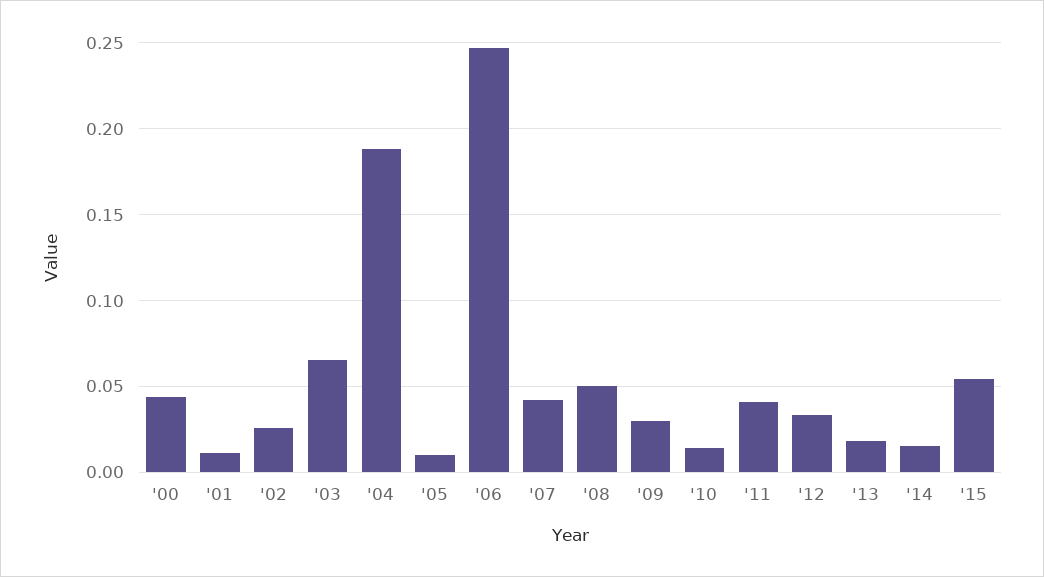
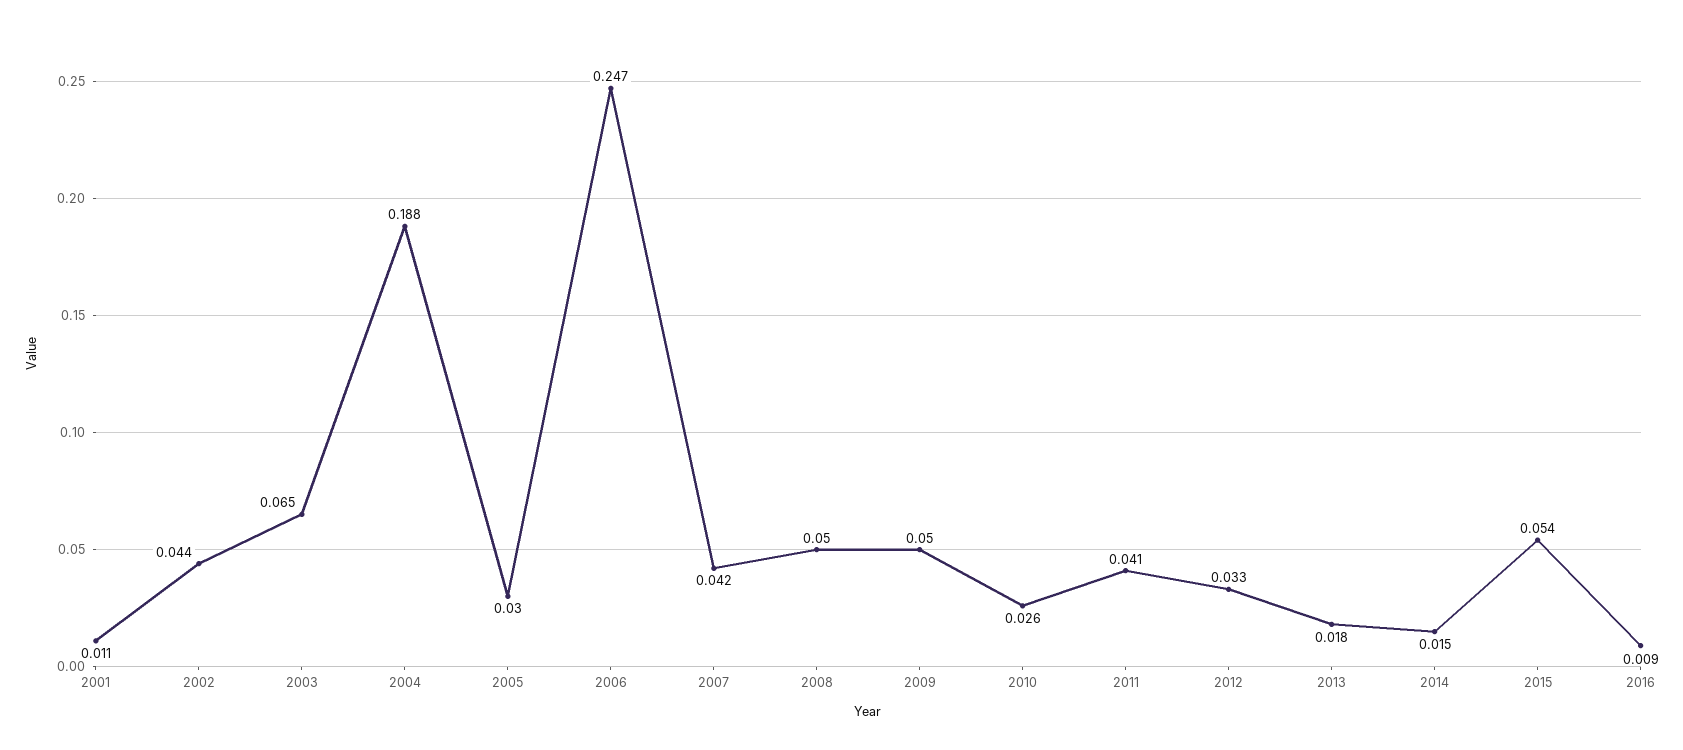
'00: 0.045 -> none
'02: 0.025 -> 0.044
'05: 0.01 -> 0.03
'09: 0.03 -> 0.05
'10: 0.015 -> 0.026
2016: none -> 0.009

